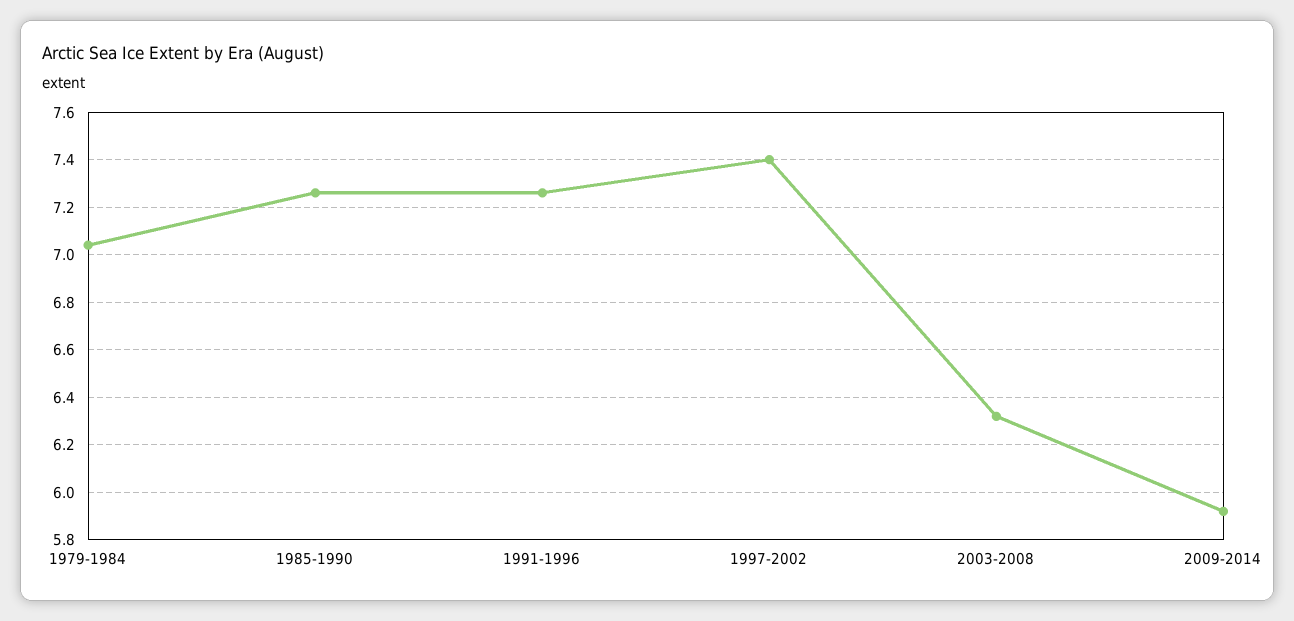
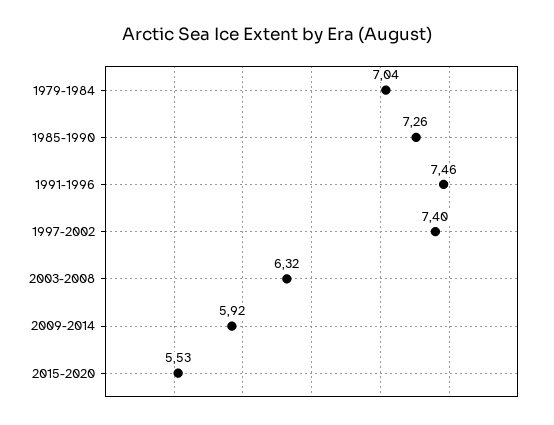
1991-1996: 7.25 -> 7.46
2015-2020: none -> 5.53

